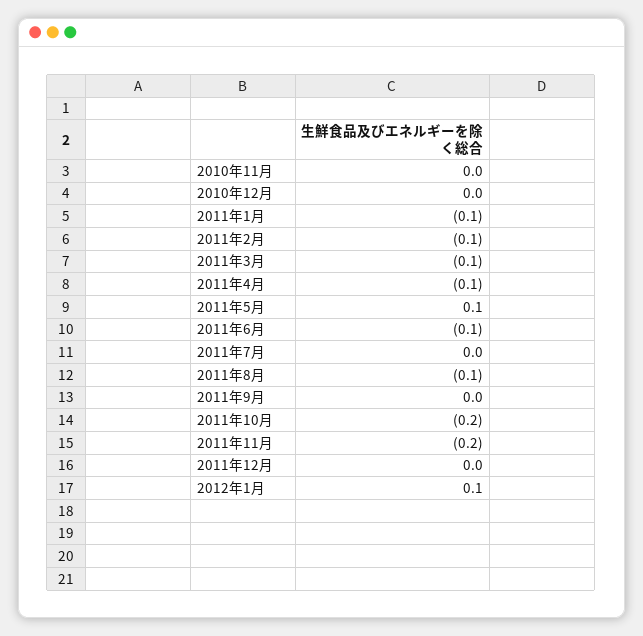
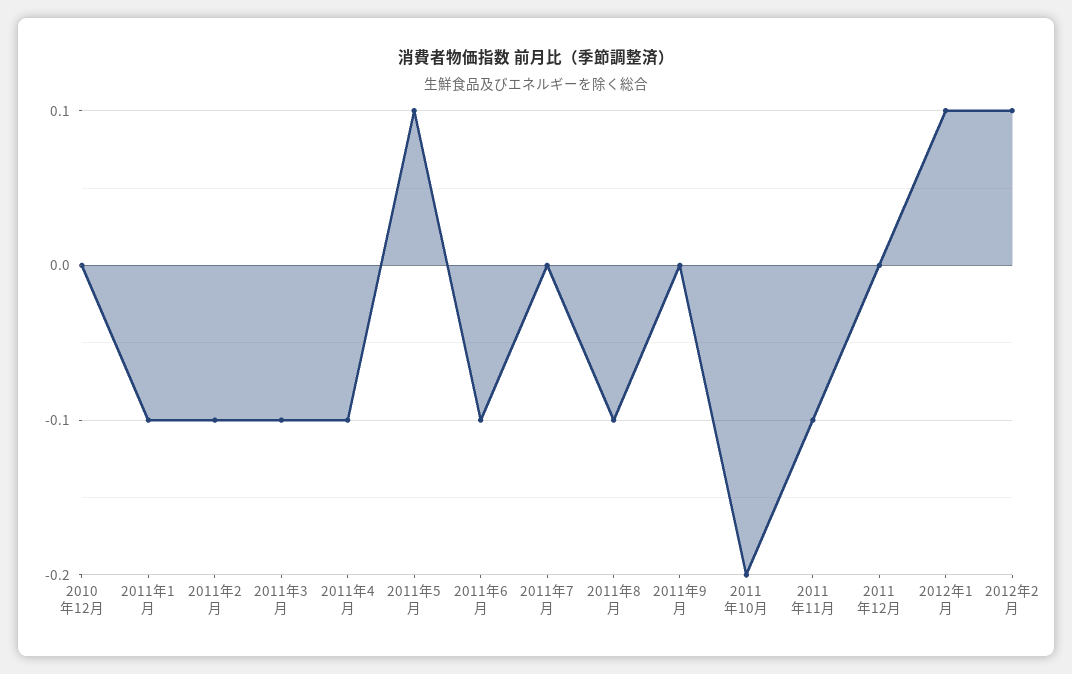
2010年11月: 0 -> none
2011年11月: -0.2 -> -0.1
2012年2月: none -> 0.1

